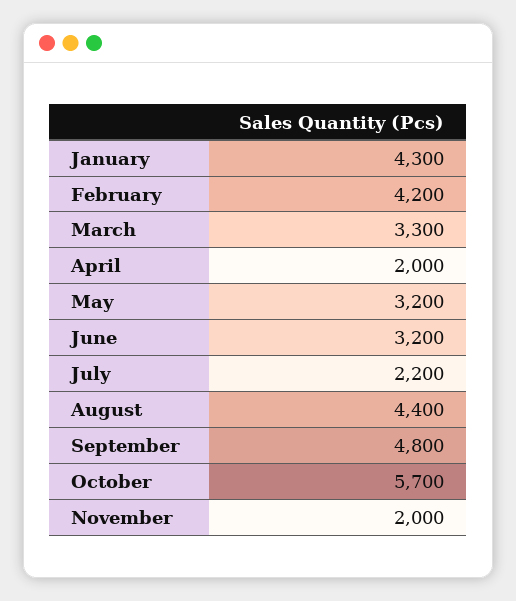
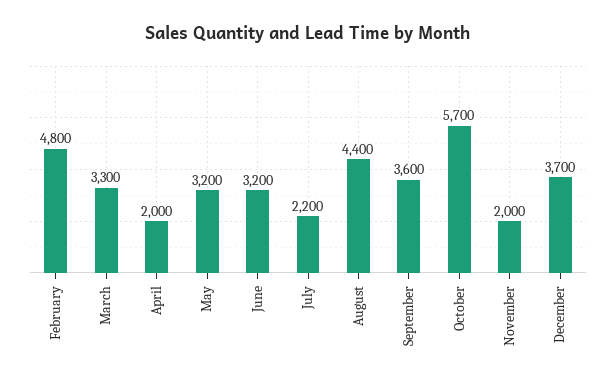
January: 4300 -> none
February: 4200 -> 4800
September: 4800 -> 3600
December: none -> 3700

